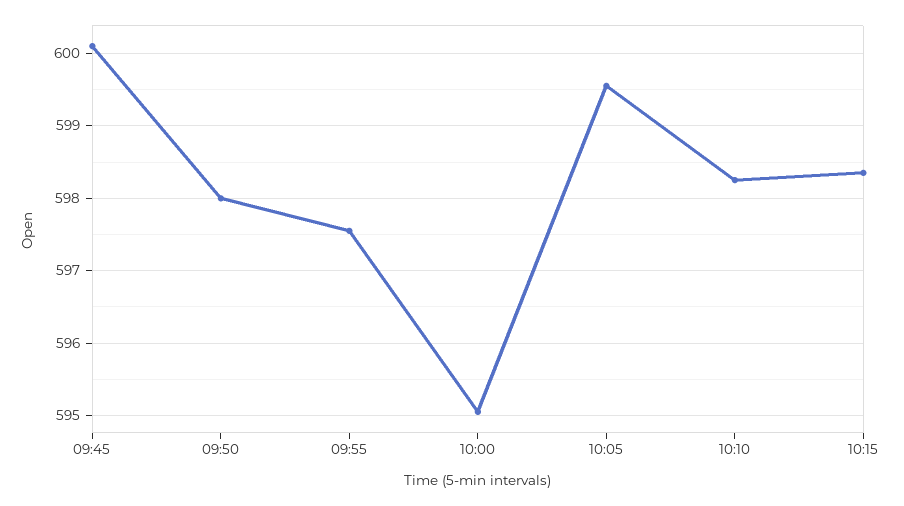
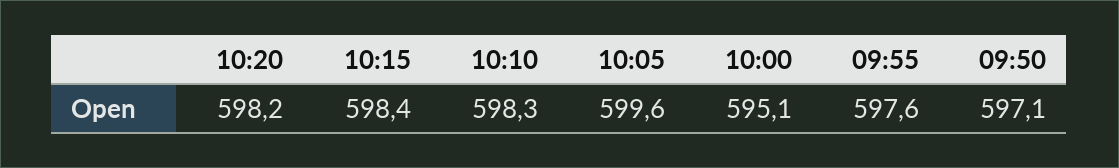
09:45: 600.1 -> none
09:50: 598 -> 597.1
10:20: none -> 598.2

